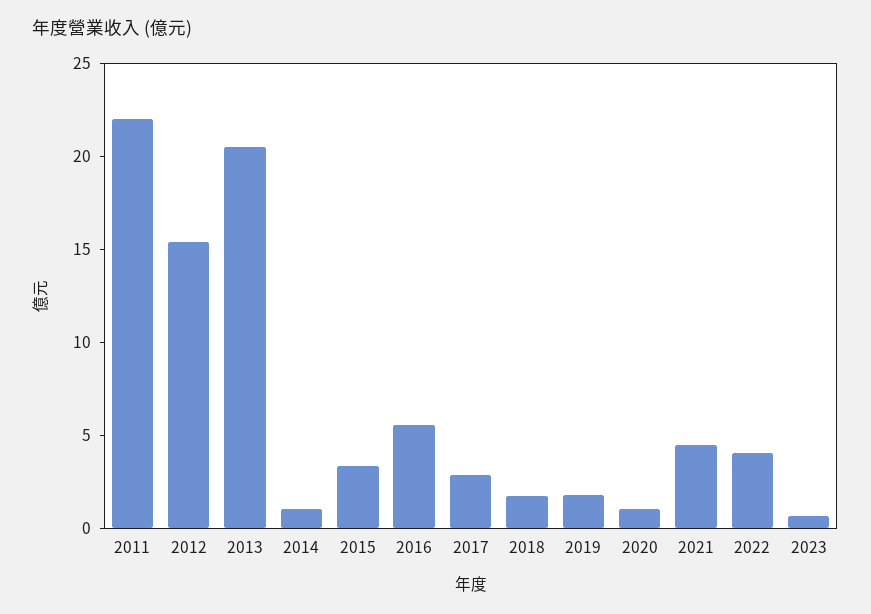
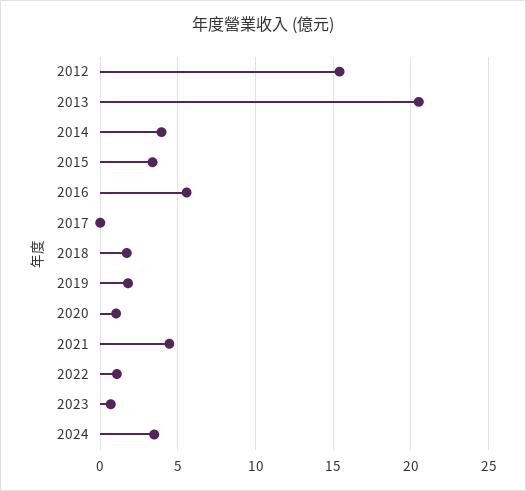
2011: 22 -> none
2014: 1 -> 4
2017: 3 -> 0
2022: 4 -> 1
2024: none -> 3.5

